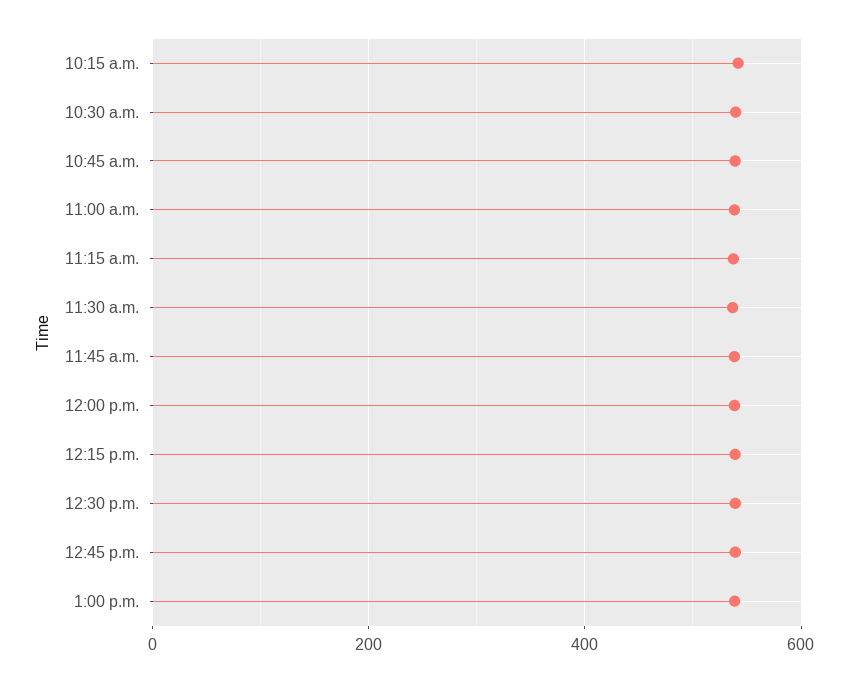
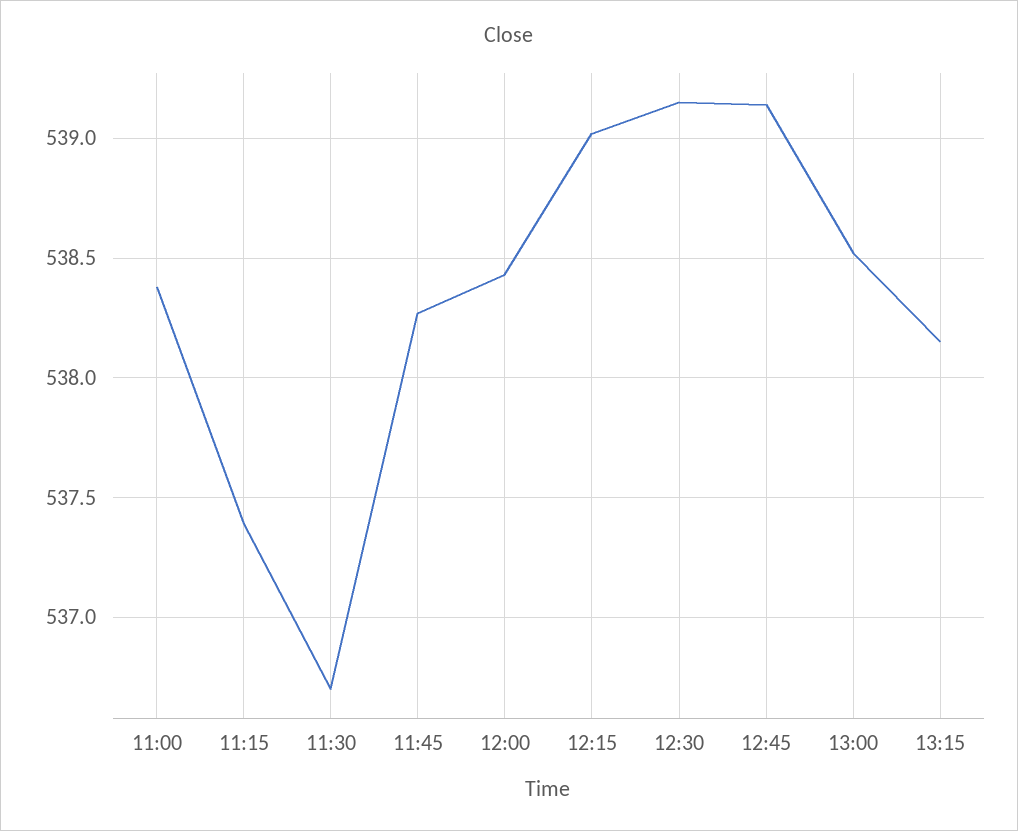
10:15 a.m.: 540 -> none
10:30 a.m.: 540 -> none
10:45 a.m.: 540 -> none
13:15: none -> 538.15

